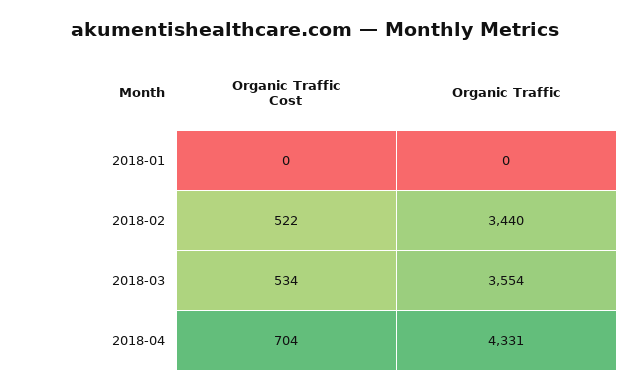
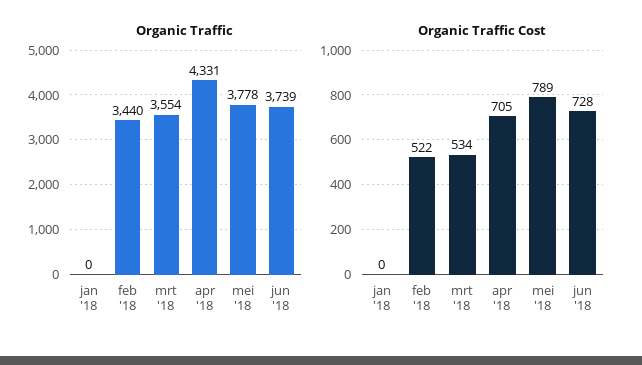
Organic Traffic Cost, 2018-04: 704 -> 705
Organic Traffic, mei '18: none -> 3778
Organic Traffic, jun '18: none -> 3739
Organic Traffic Cost, mei '18: none -> 789
Organic Traffic Cost, jun '18: none -> 728

